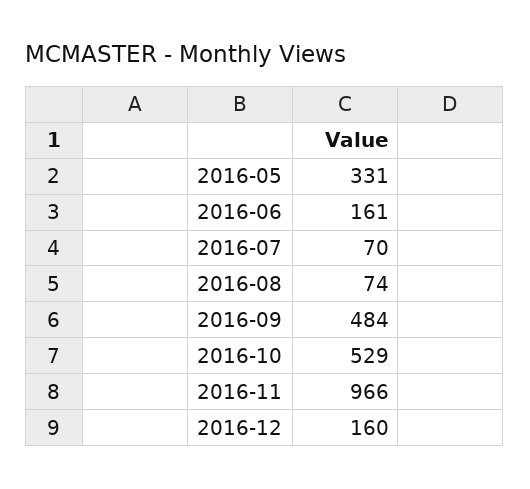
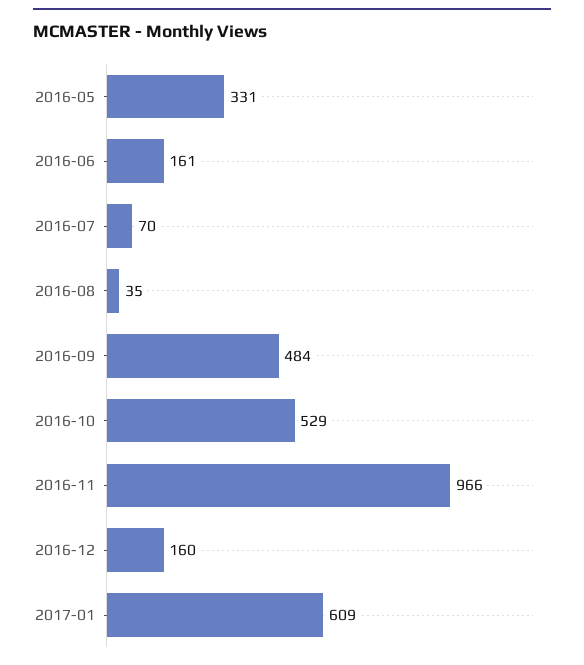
2016-08: 74 -> 35
2017-01: none -> 609

